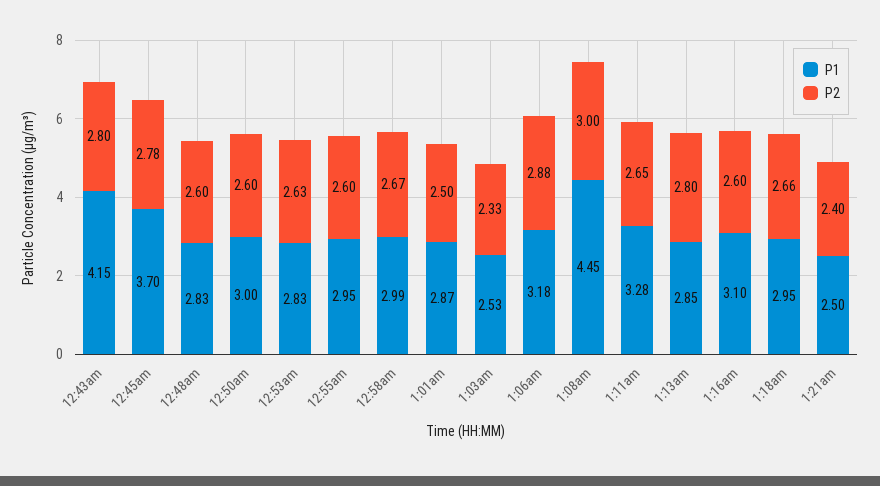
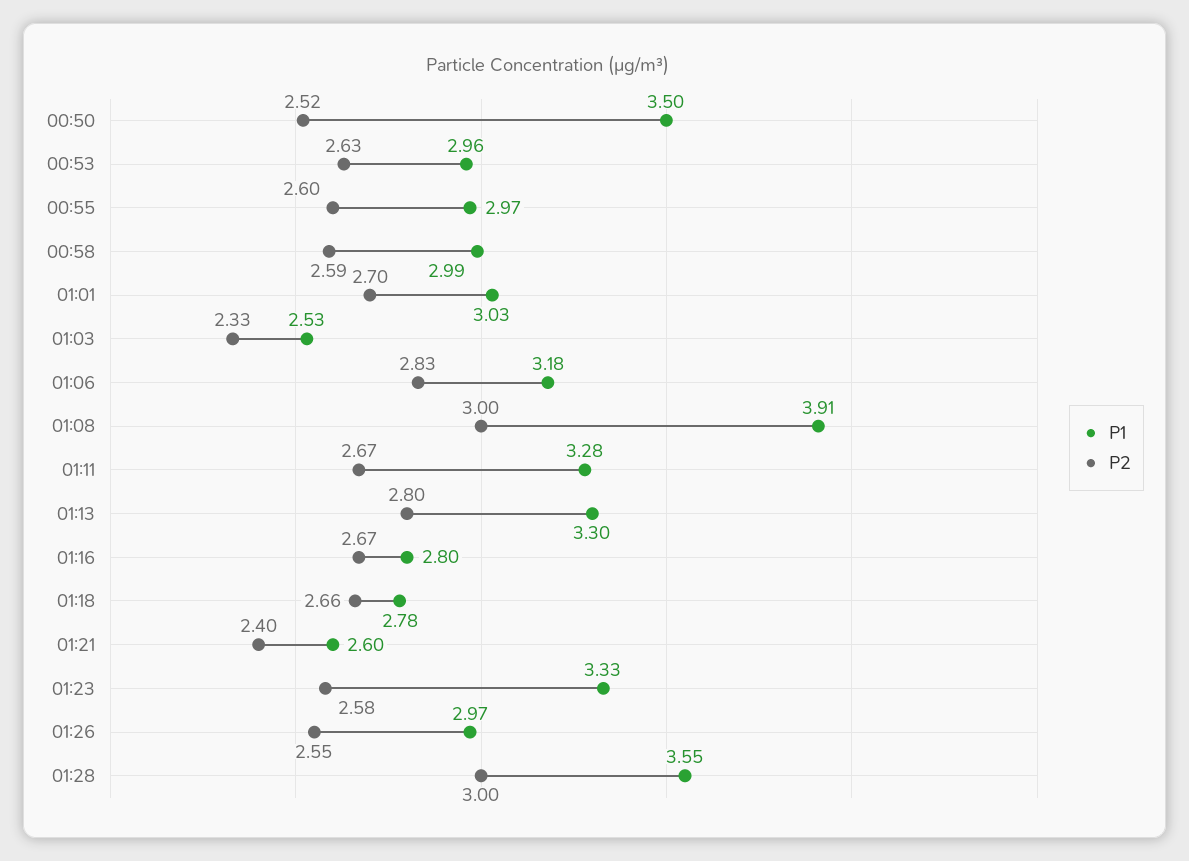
P1, 12:43am: 4.15 -> none
P2, 12:43am: 2.8 -> none
P1, 12:45am: 3.7 -> none
P2, 12:45am: 2.78 -> none
P1, 12:48am: 2.83 -> none
P2, 12:48am: 2.6 -> none
P1, 12:50am: 3 -> 3.5
P2, 12:50am: 2.6 -> 2.52
P1, 12:53am: 2.83 -> 2.96
P1, 12:55am: 2.95 -> 2.97
P2, 12:58am: 2.67 -> 2.59
P1, 1:01am: 2.87 -> 3.03
P2, 1:01am: 2.5 -> 2.7
P2, 1:06am: 2.88 -> 2.83
P1, 1:08am: 4.45 -> 3.91
P2, 1:11am: 2.65 -> 2.67
P1, 1:13am: 2.85 -> 3.3
P1, 1:16am: 3.1 -> 2.8
P2, 1:16am: 2.6 -> 2.67
P1, 1:18am: 2.95 -> 2.78
P1, 1:21am: 2.5 -> 2.6
P1, 01:23: none -> 3.33
P2, 01:23: none -> 2.58
P1, 01:26: none -> 2.97
P2, 01:26: none -> 2.55
P1, 01:28: none -> 3.55
P2, 01:28: none -> 3

